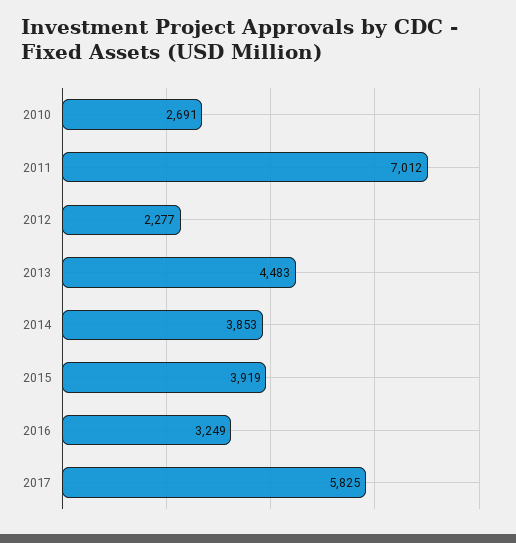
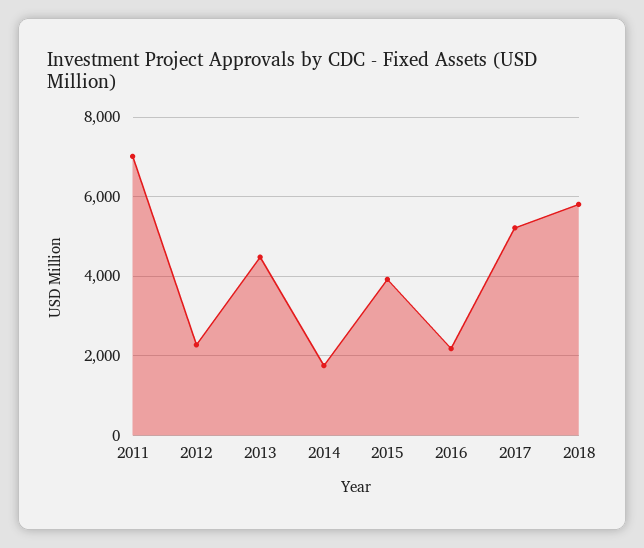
2010: 2691 -> none
2014: 3853 -> 1800
2016: 3249 -> 2200
2017: 5825 -> 5200
2018: none -> 5800

